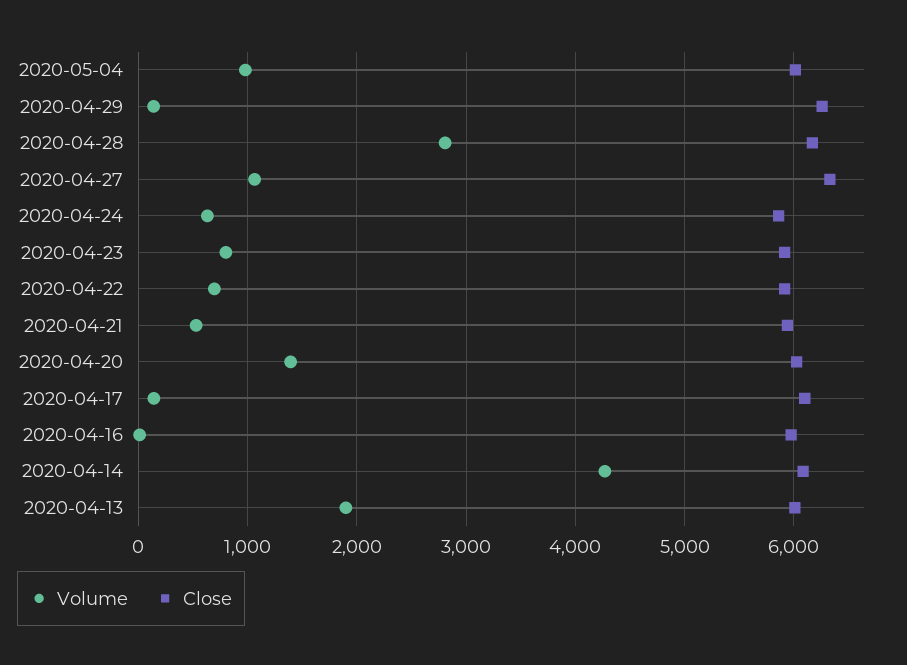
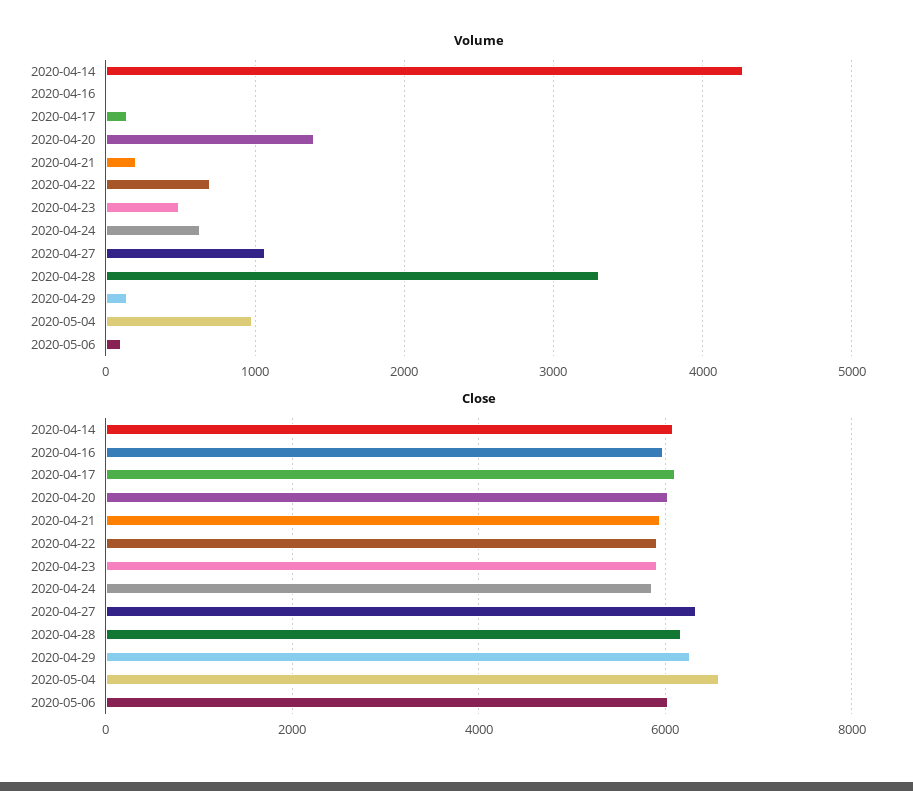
Close, 2020-05-04: 6000 -> 6600
Volume, 2020-04-28: 2800 -> 3300
Volume, 2020-04-23: 800 -> 500
Volume, 2020-04-21: 500 -> 200
Volume, 2020-04-13: 1900 -> none
Close, 2020-04-13: 6000 -> none
Volume, 2020-05-06: none -> 100
Close, 2020-05-06: none -> 6000

